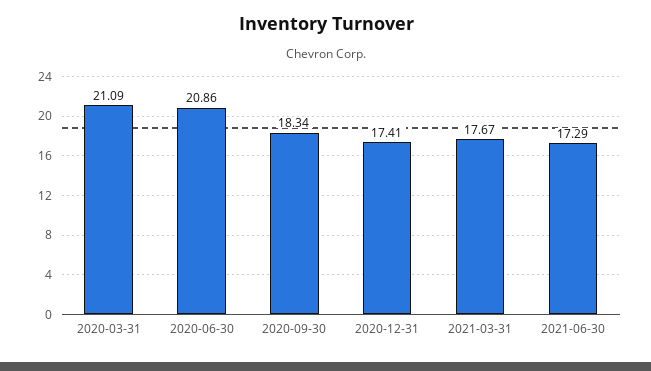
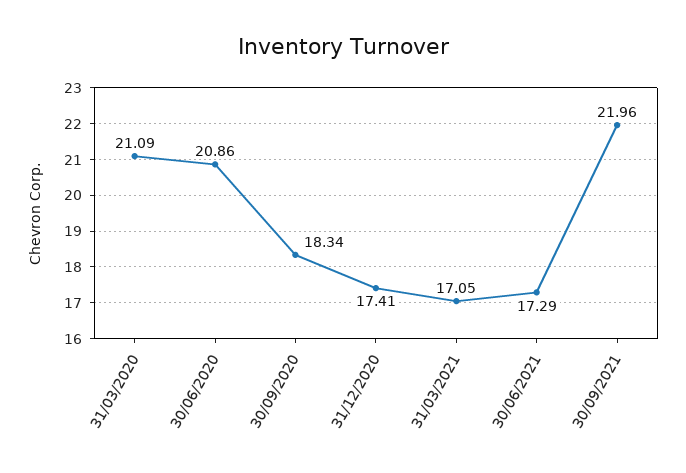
2021-03-31: 17.67 -> 17.05
30/09/2021: none -> 21.96

